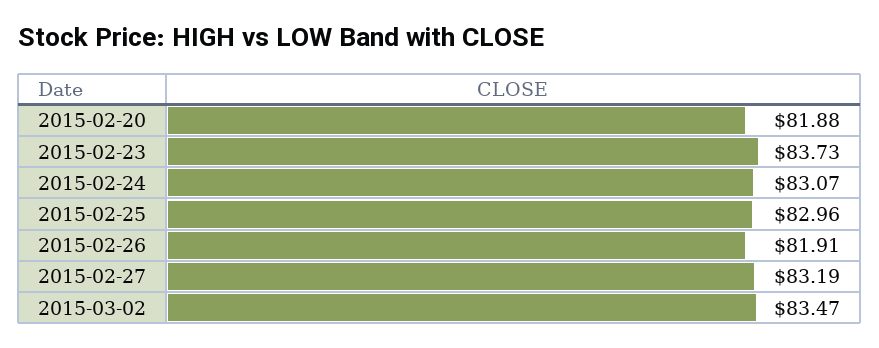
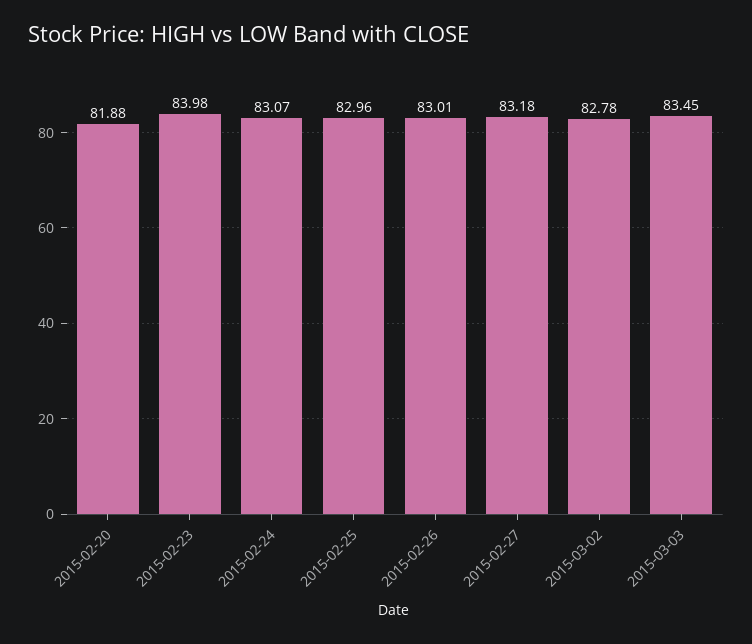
2015-02-23: 83.73 -> 83.98
2015-02-26: 81.91 -> 83.01
2015-02-27: 83.19 -> 83.18
2015-03-02: 83.47 -> 82.78
2015-03-03: none -> 83.45

